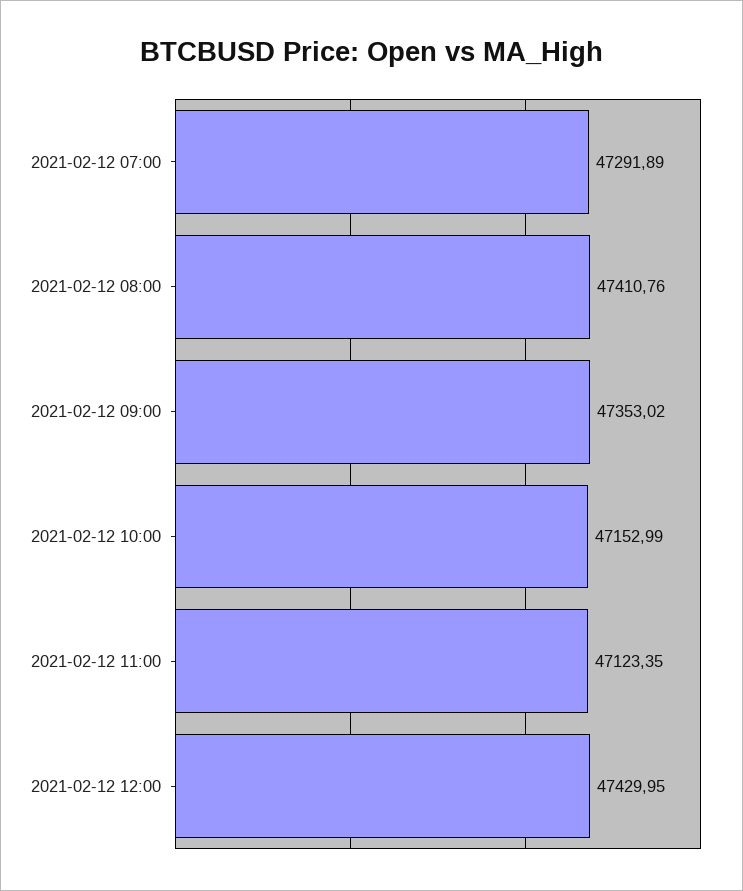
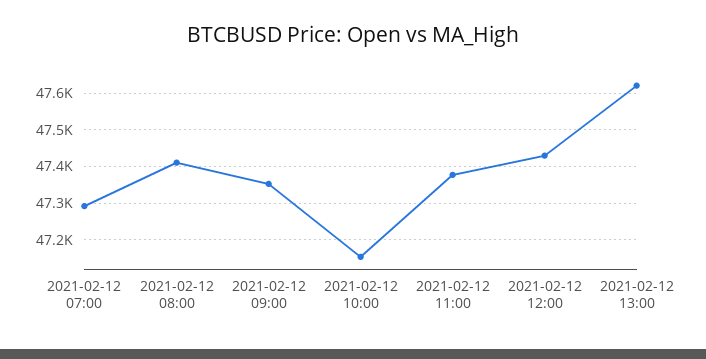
2021-02-12 11:00: 47123.35 -> 47380
2021-02-12 13:00: none -> 47620

